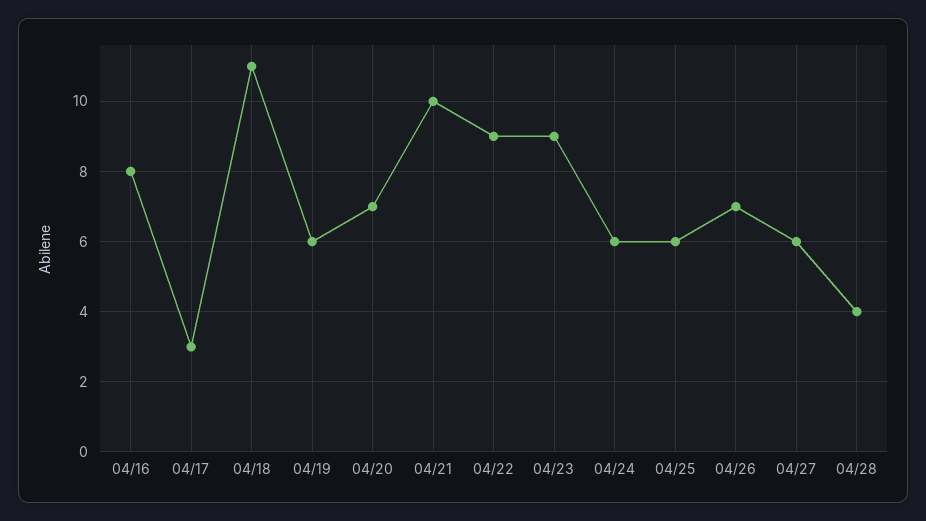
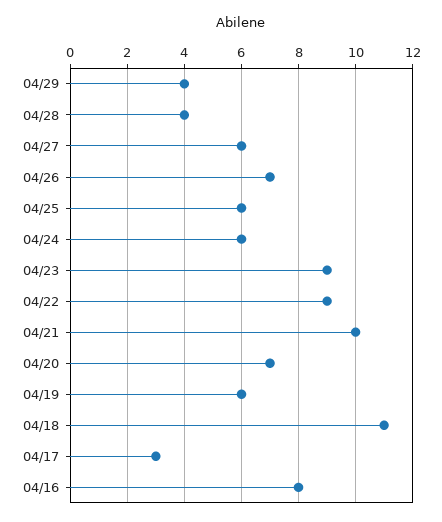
04/29: none -> 4

